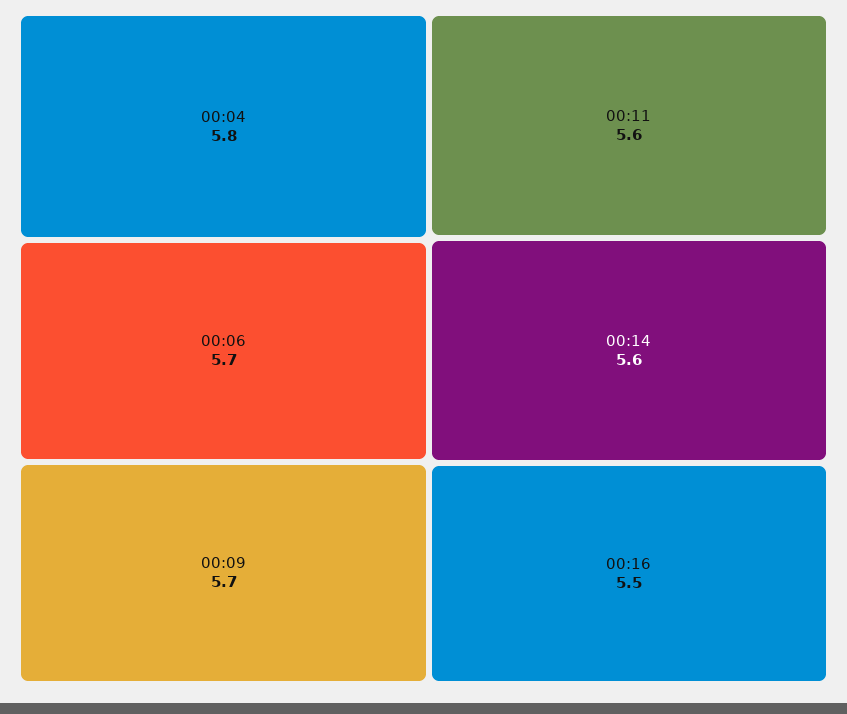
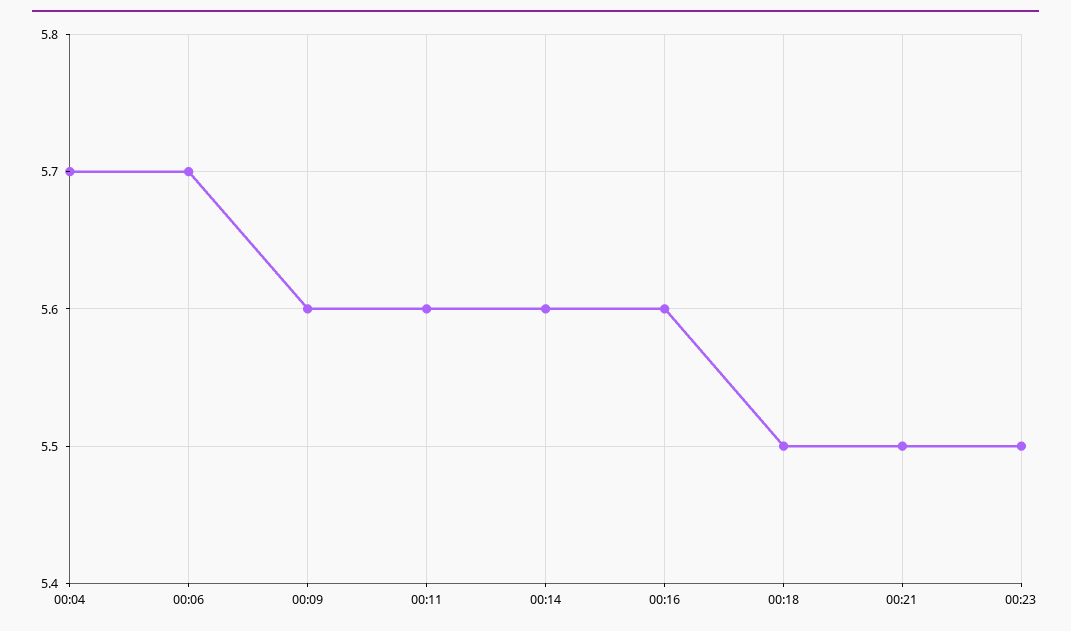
00:04: 5.8 -> 5.7
00:09: 5.7 -> 5.6
00:16: 5.5 -> 5.6
00:18: none -> 5.5
00:21: none -> 5.5
00:23: none -> 5.5

